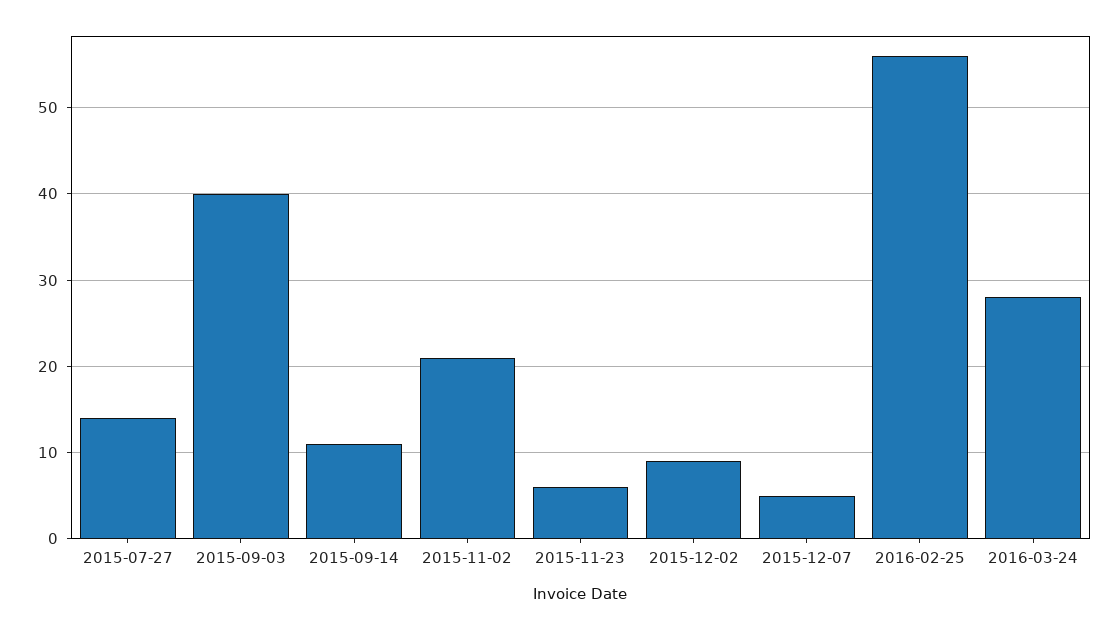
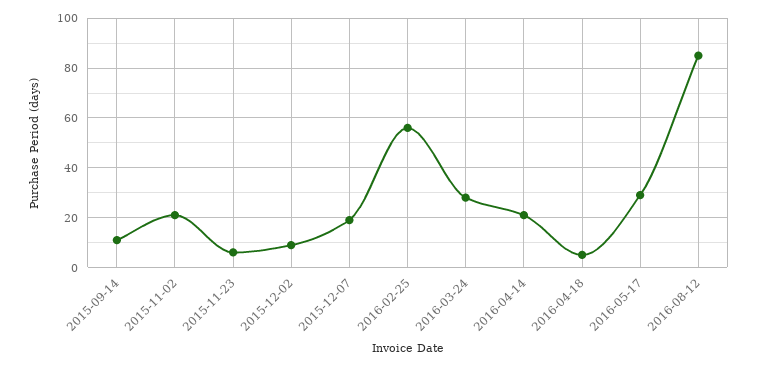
2015-07-27: 14 -> none
2015-09-03: 40 -> none
2015-12-07: 5 -> 20
2016-04-14: none -> 20
2016-04-18: none -> 5
2016-05-17: none -> 30
2016-08-12: none -> 85

